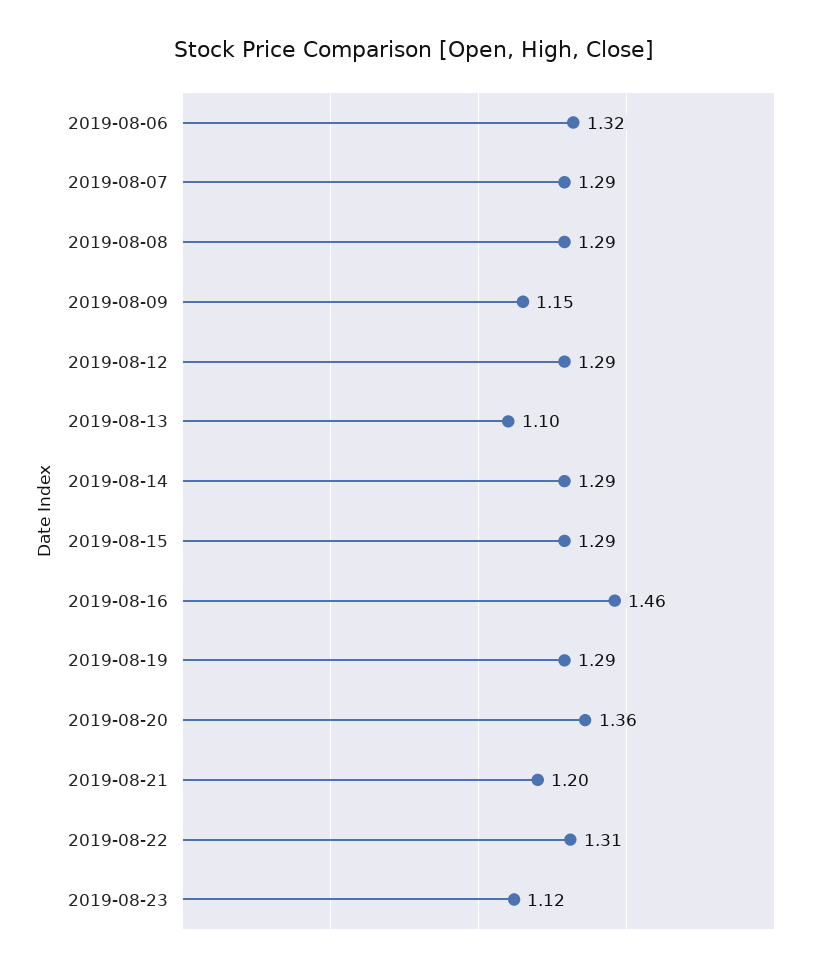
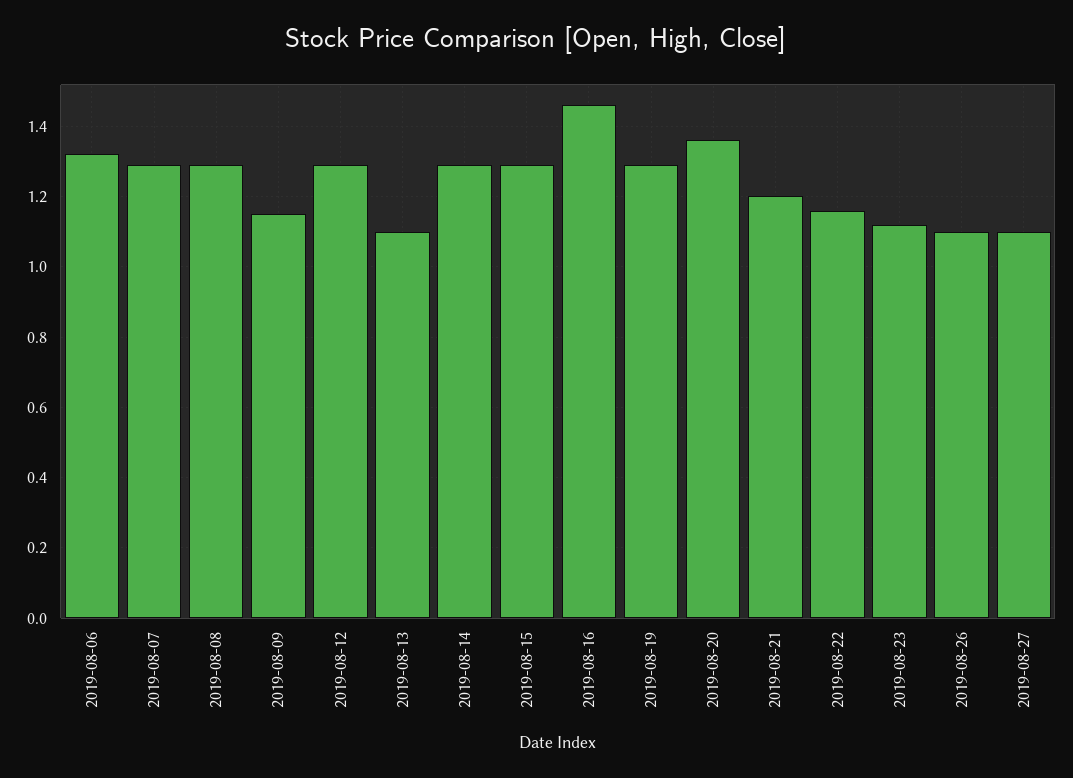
2019-08-22: 1.31 -> 1.15
2019-08-26: none -> 1.1
2019-08-27: none -> 1.1

